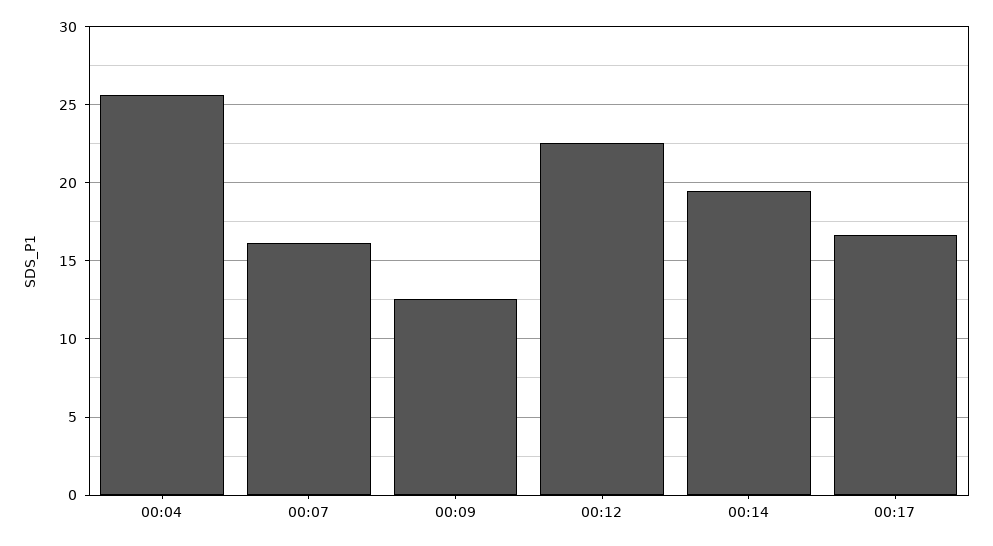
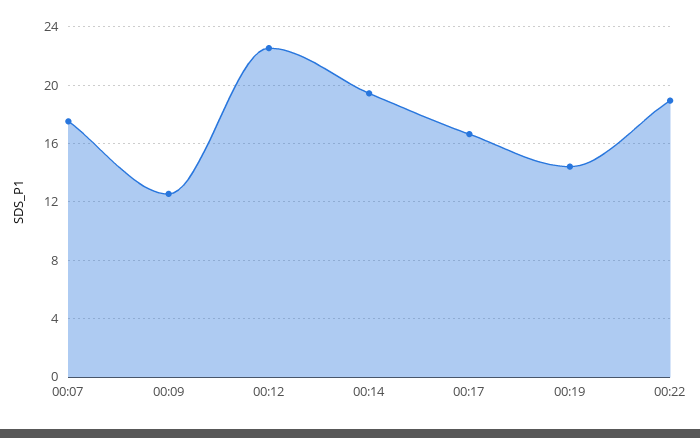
00:04: 25.5 -> none
00:07: 16 -> 17.5
00:19: none -> 14.5
00:22: none -> 19

